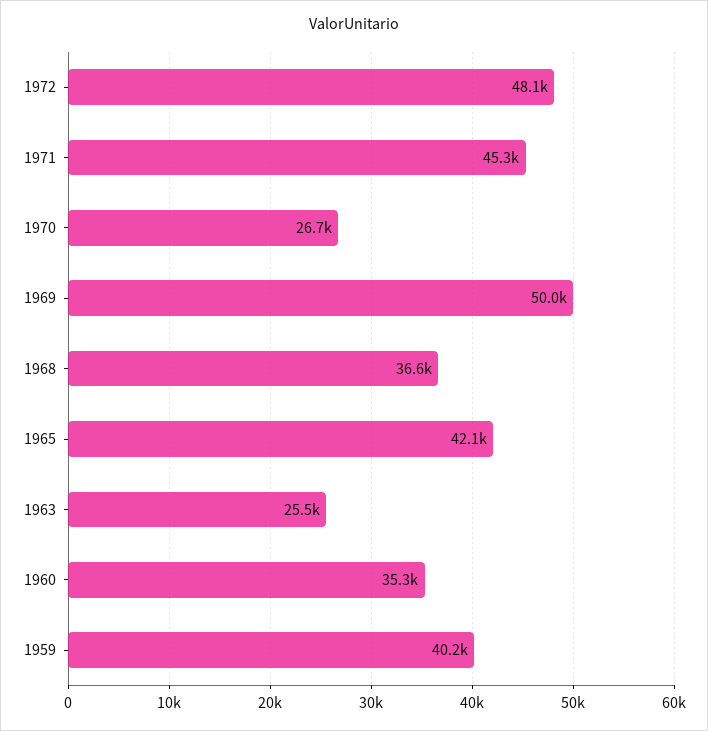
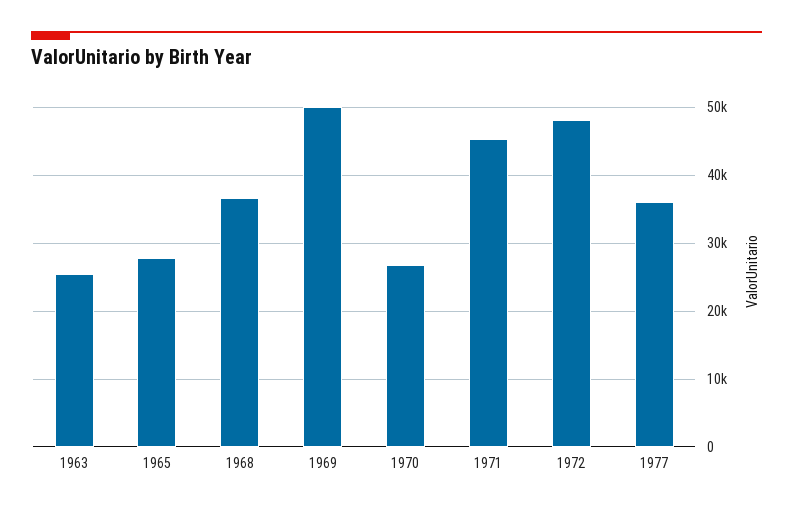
1965: 42100 -> 28000
1960: 35300 -> none
1959: 40200 -> none
1977: none -> 36000

